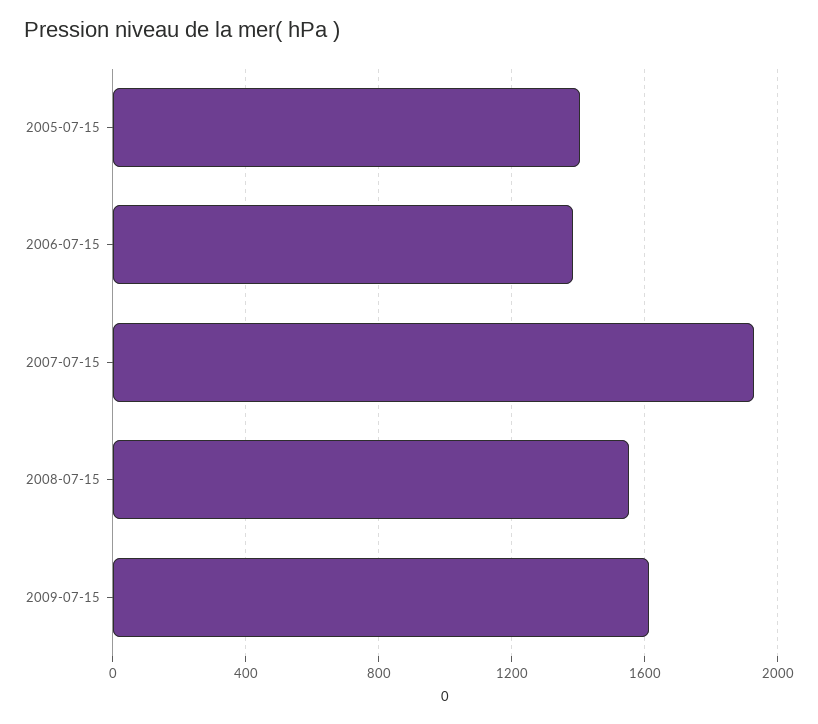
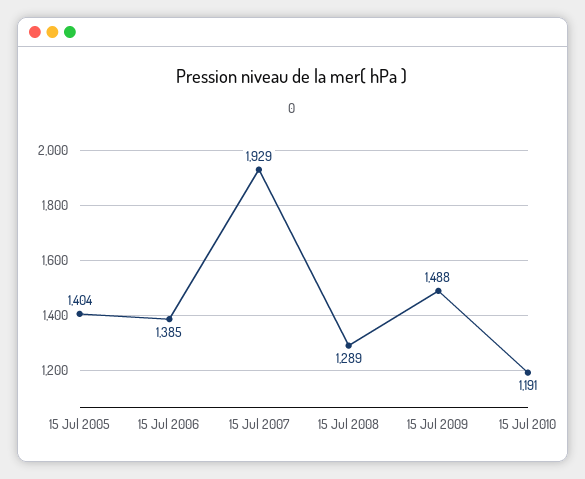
2008-07-15: 1550 -> 1289
2009-07-15: 1600 -> 1488
15 Jul 2010: none -> 1191

